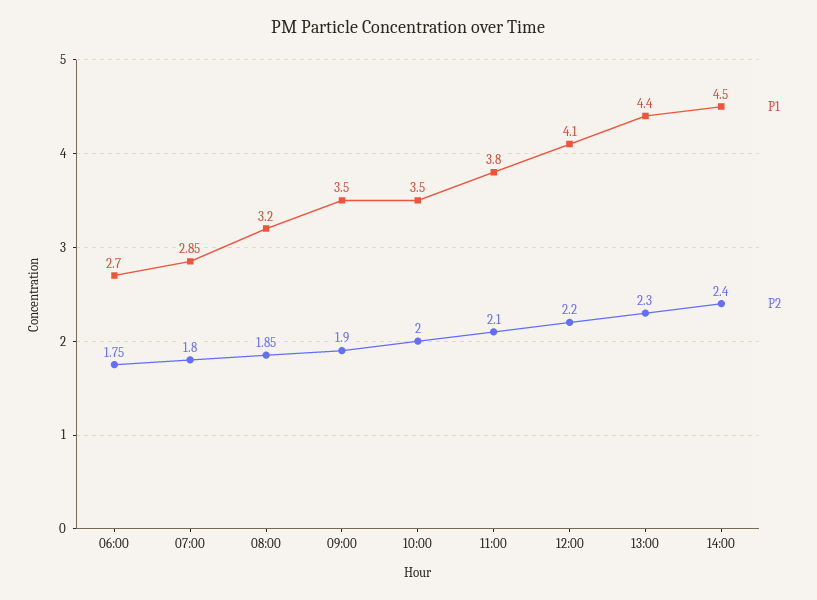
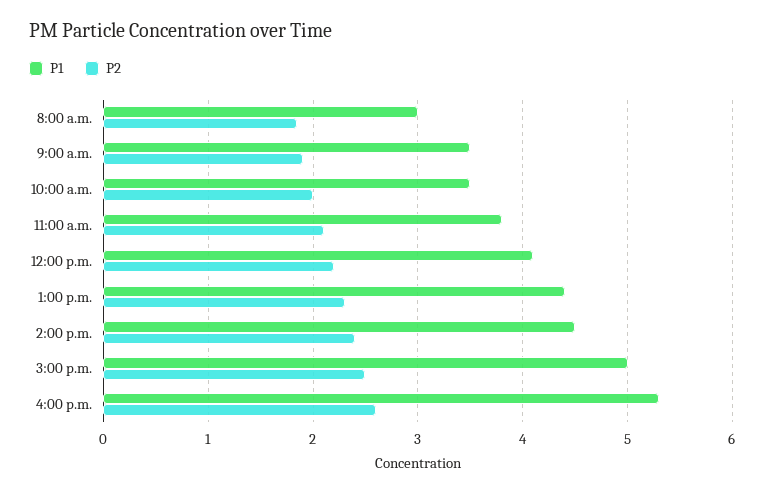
P1, 06:00: 2.7 -> none
P2, 06:00: 1.75 -> none
P1, 07:00: 2.85 -> none
P2, 07:00: 1.8 -> none
P1, 08:00: 3.2 -> 3
P1, 3:00 p.m.: none -> 5
P2, 3:00 p.m.: none -> 2.5
P1, 4:00 p.m.: none -> 5.3
P2, 4:00 p.m.: none -> 2.6

